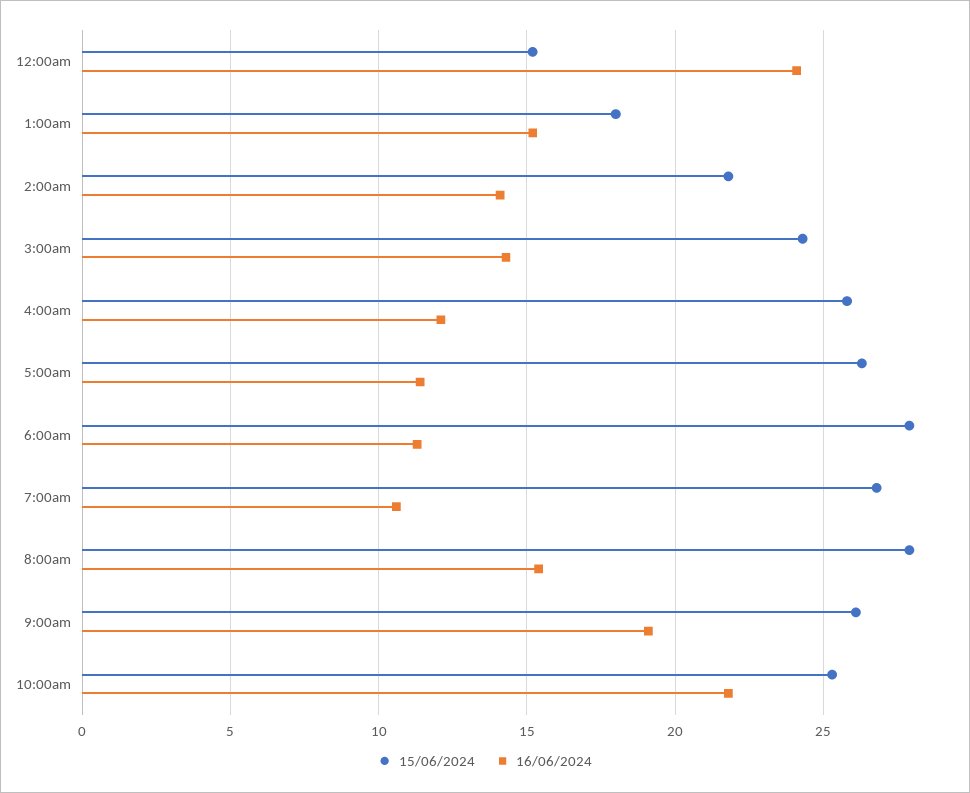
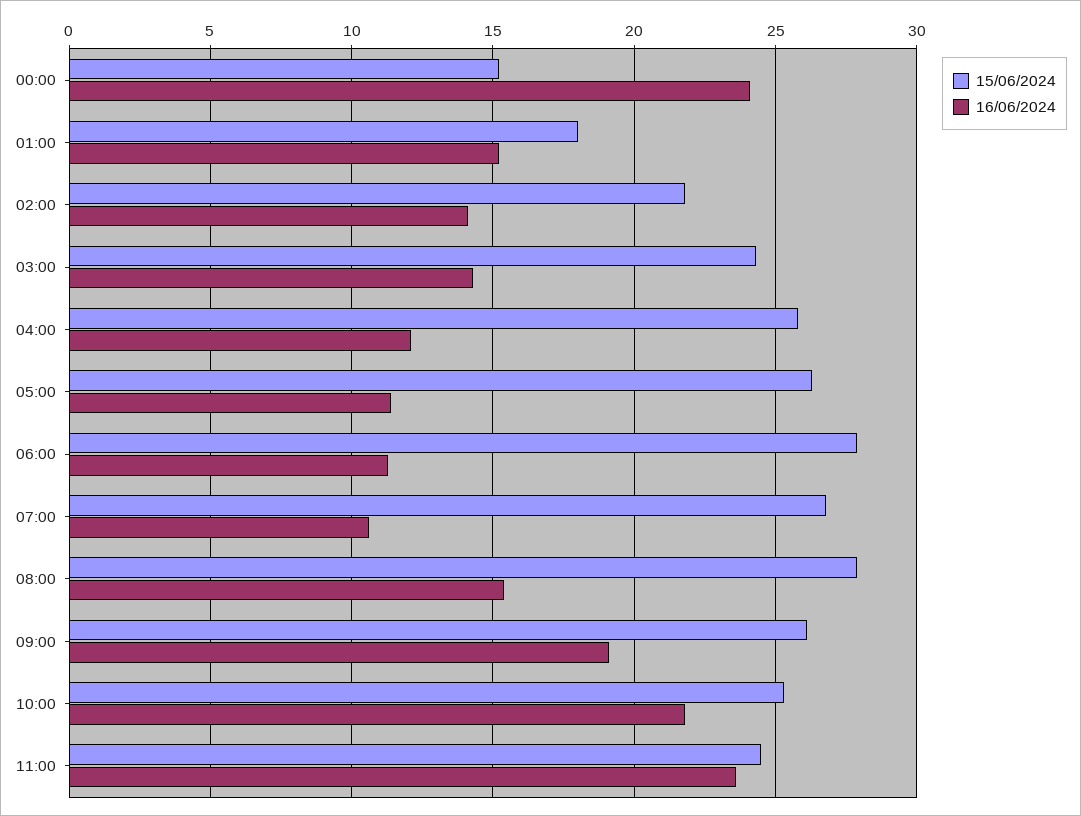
15/06/2024, 11:00: none -> 24.5
16/06/2024, 11:00: none -> 23.5

